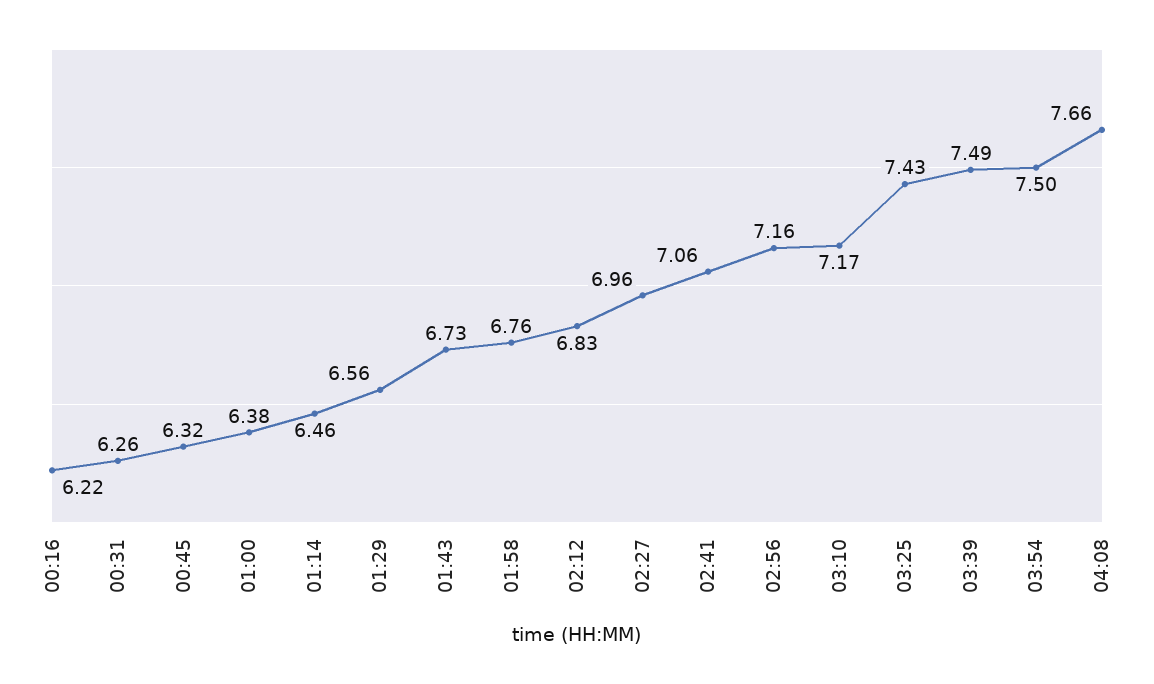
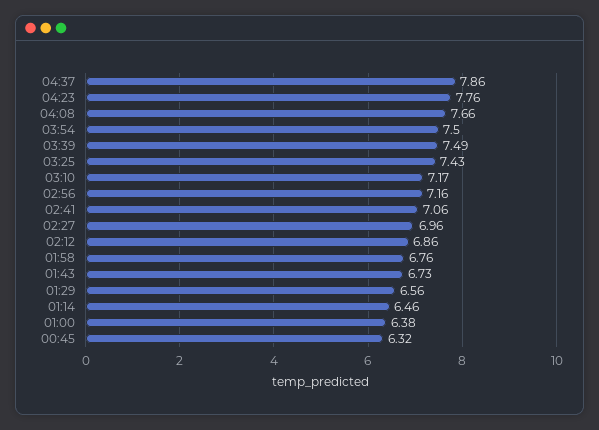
00:16: 6.22 -> none
00:31: 6.26 -> none
02:12: 6.83 -> 6.86
04:37: none -> 7.86
04:23: none -> 7.76

